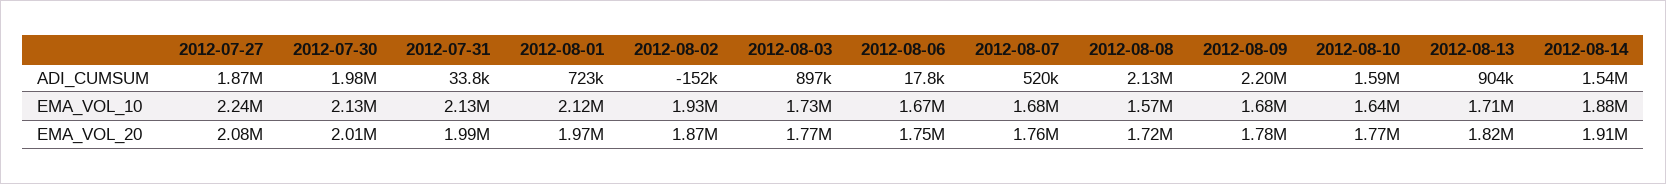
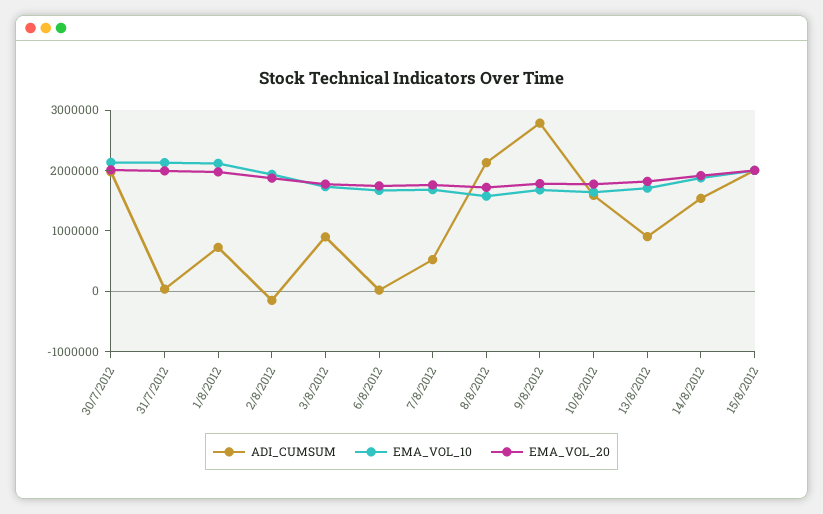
ADI_CUMSUM, 2012-07-27: 1870000 -> none
ADI_CUMSUM, 2012-08-09: 2200000 -> 2800000
EMA_VOL_10, 2012-07-27: 2240000 -> none
EMA_VOL_20, 2012-07-27: 2080000 -> none
ADI_CUMSUM, 15/8/2012: none -> 2000000
EMA_VOL_10, 15/8/2012: none -> 2000000
EMA_VOL_20, 15/8/2012: none -> 2000000

